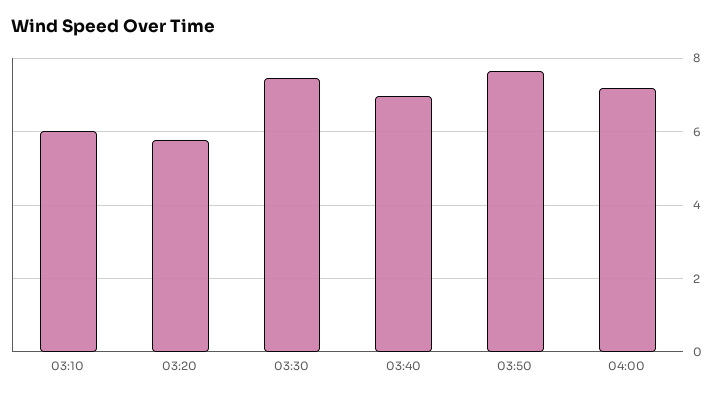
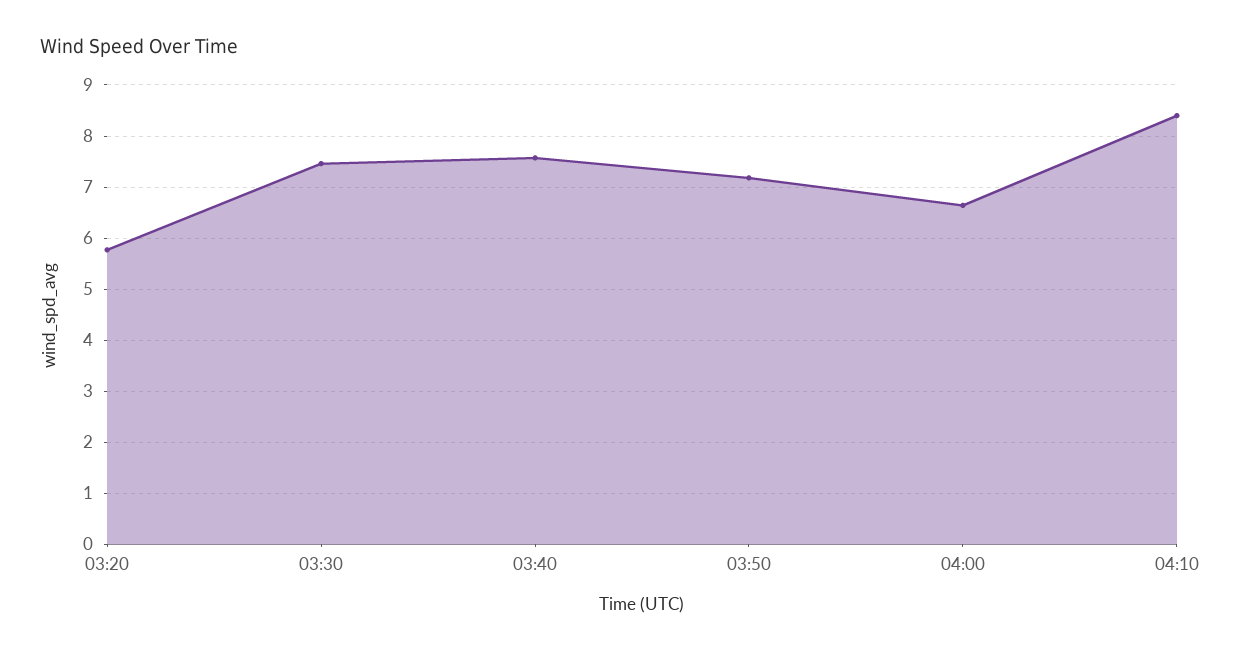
03:10: 6 -> none
03:40: 7 -> 7.6
03:50: 7.6 -> 7.2
04:00: 7.2 -> 6.6
04:10: none -> 8.4

